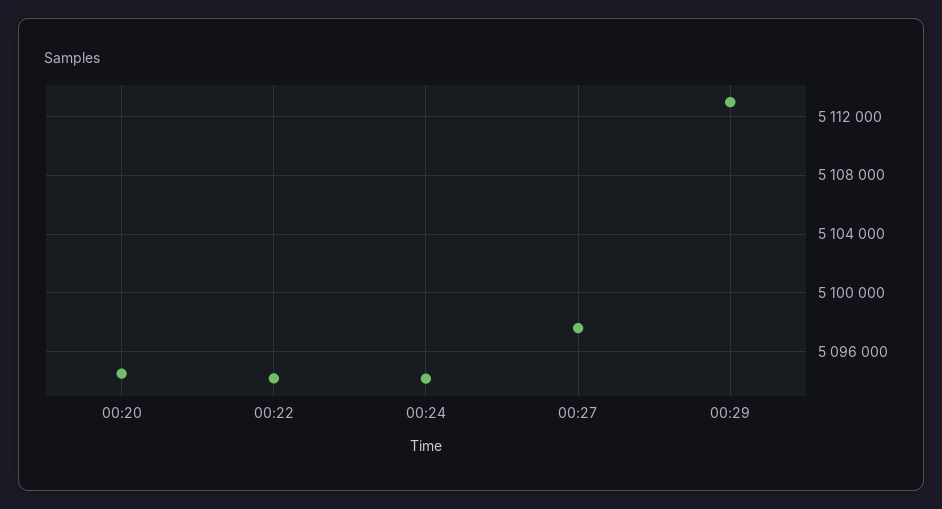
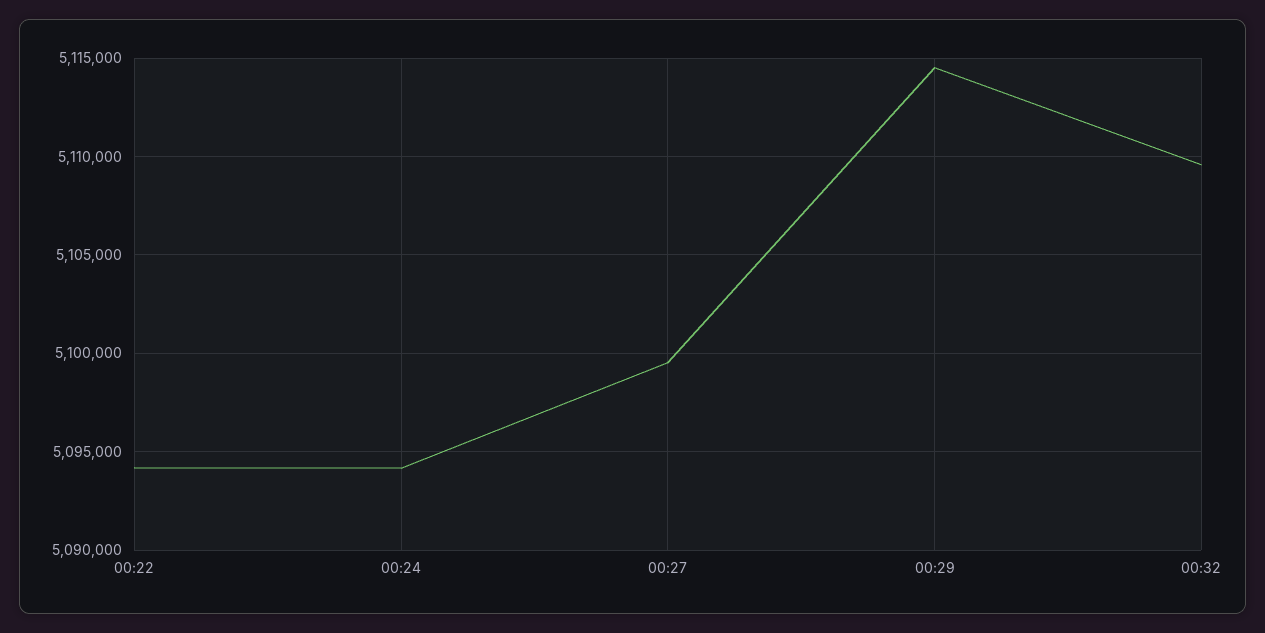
00:20: 5094500 -> none
00:27: 5097500 -> 5099500
00:29: 5113000 -> 5114500
00:32: none -> 5109500

